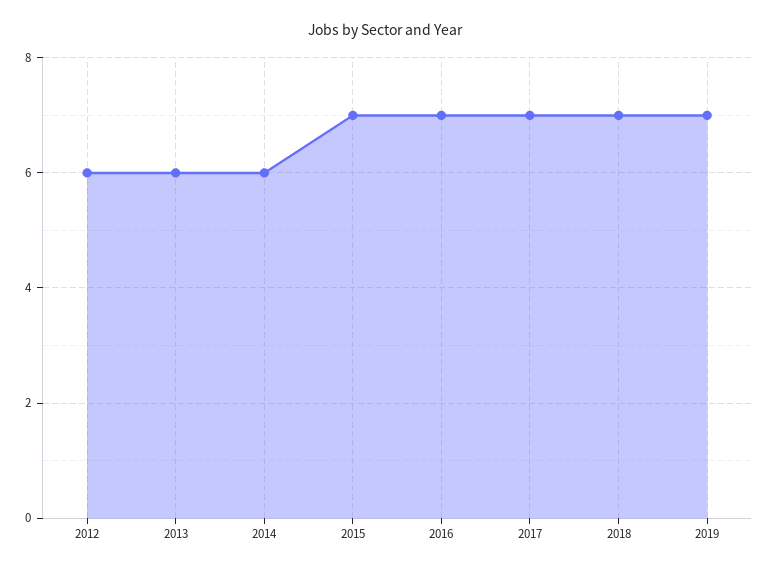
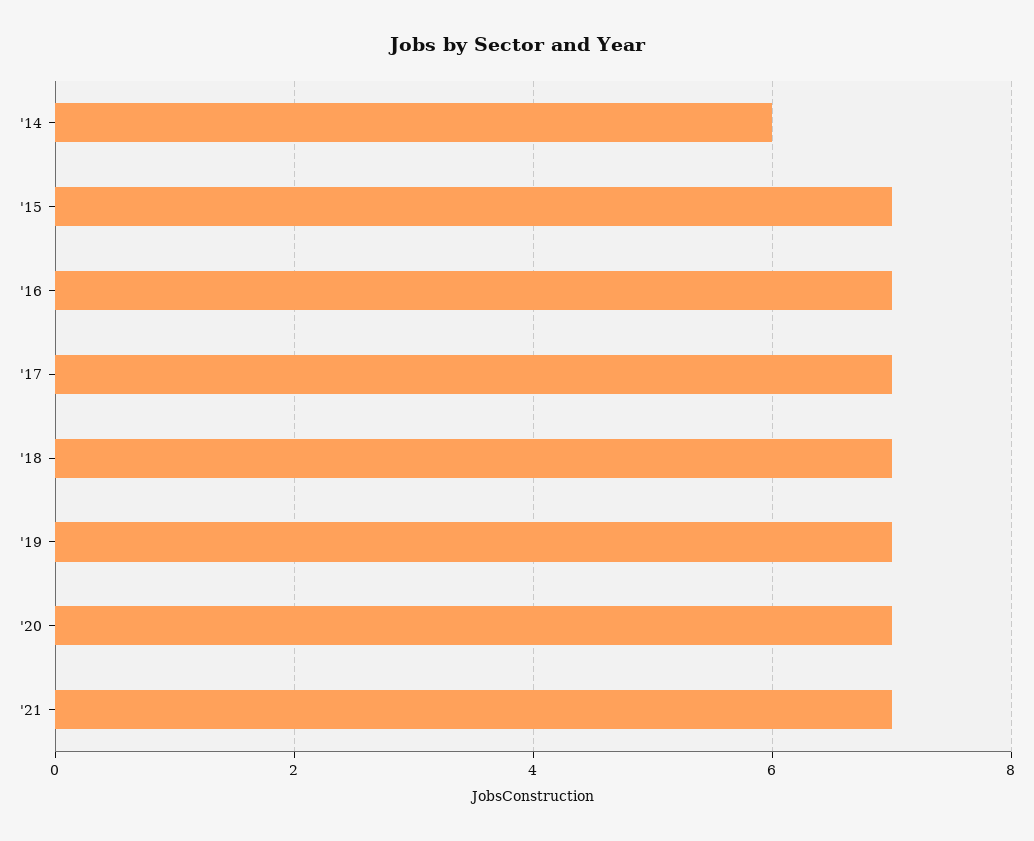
2012: 6 -> none
2013: 6 -> none
'20: none -> 7
'21: none -> 7

